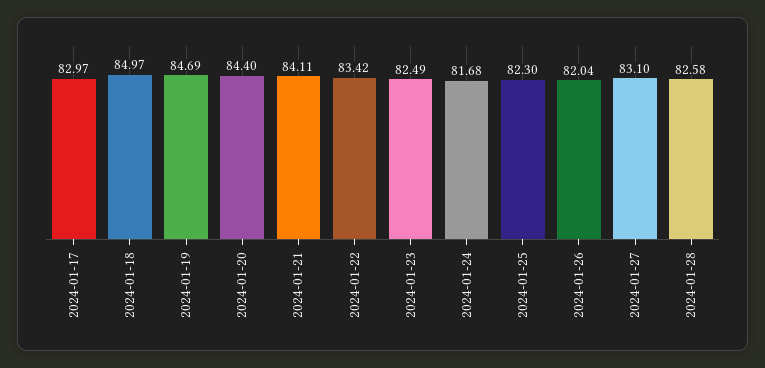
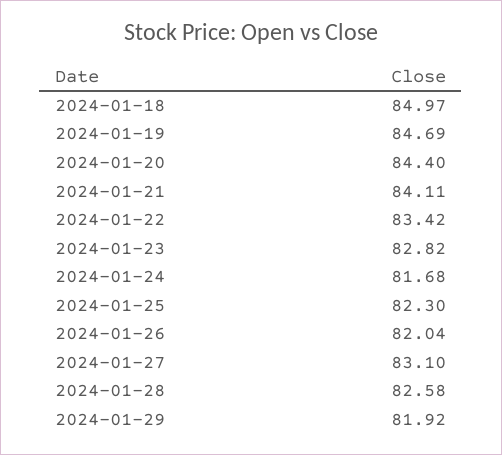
2024-01-17: 82.97 -> none
2024-01-23: 82.49 -> 82.82
2024-01-29: none -> 81.92

